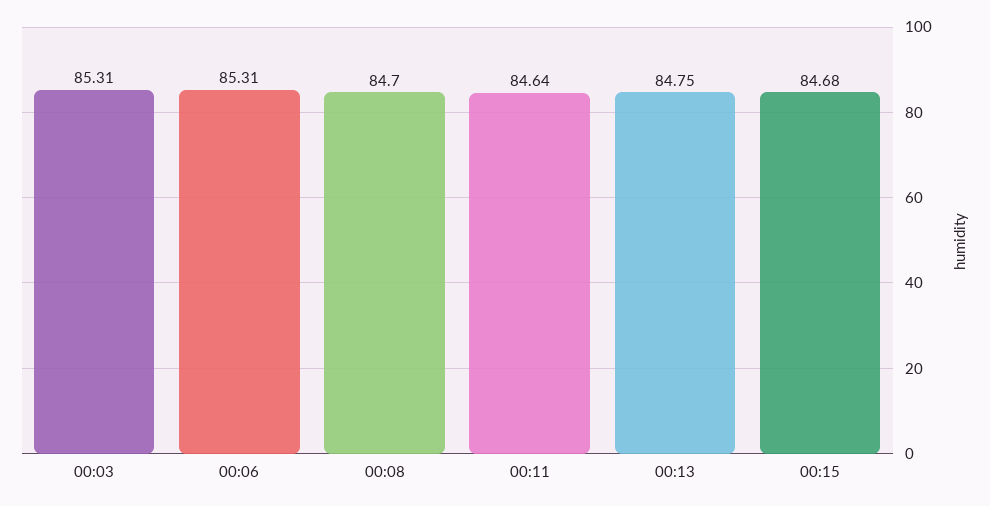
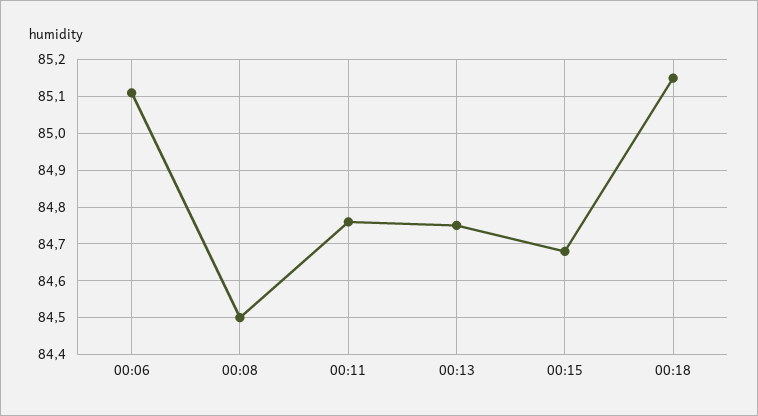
00:03: 85.31 -> none
00:06: 85.31 -> 85.1
00:08: 84.7 -> 84.5
00:11: 84.64 -> 84.75
00:18: none -> 85.15

